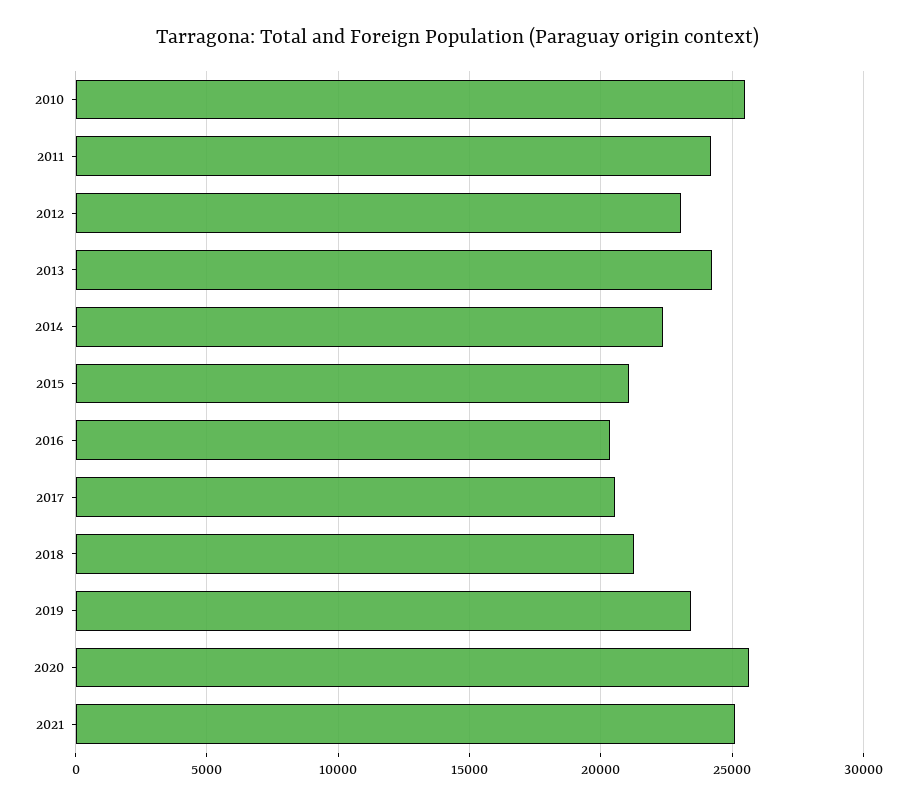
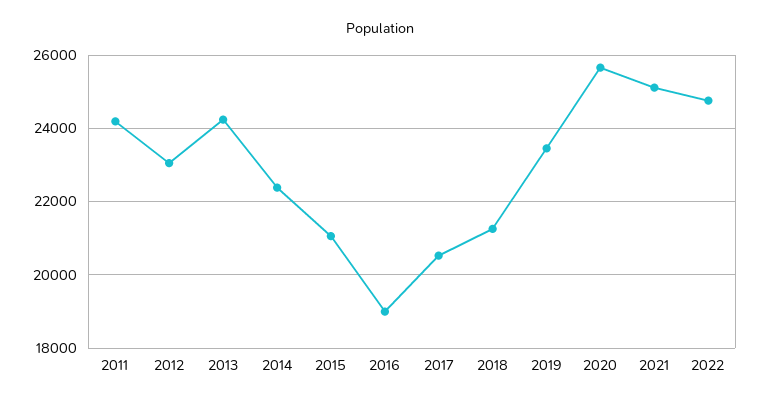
2010: 25500 -> none
2016: 20500 -> 19000
2022: none -> 24800

